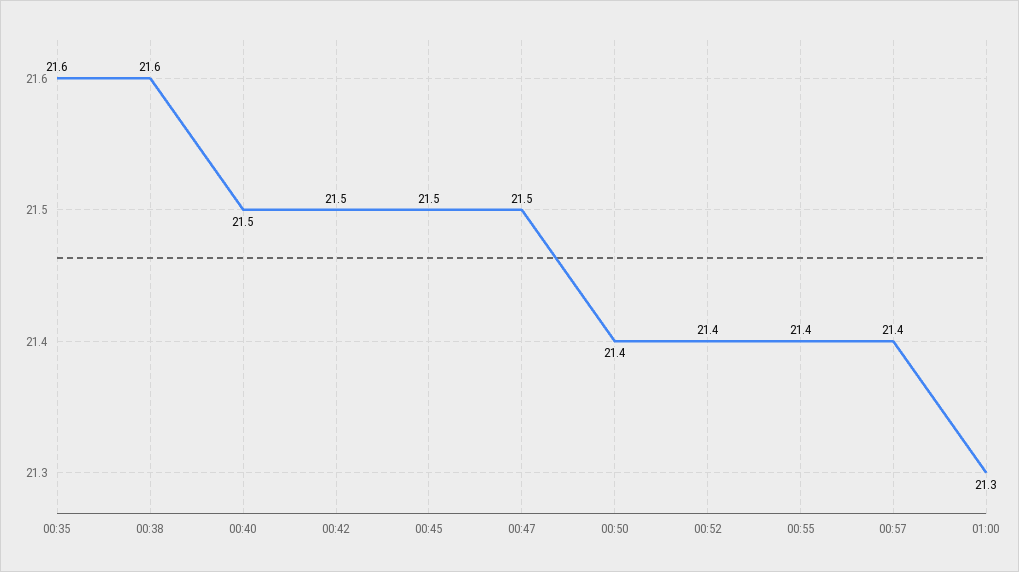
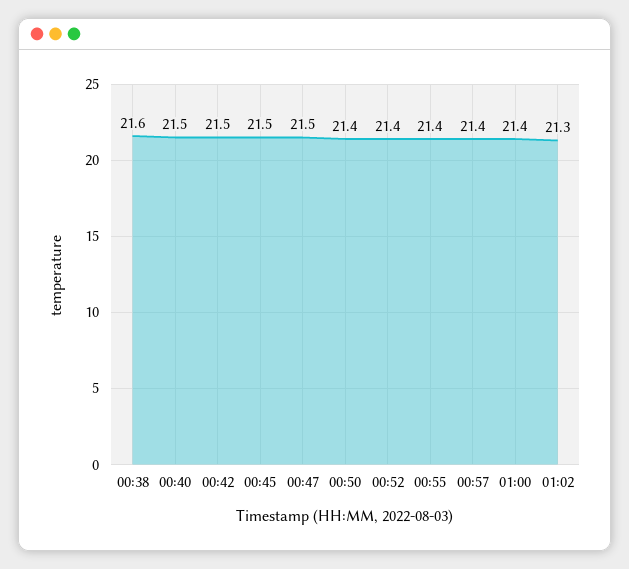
00:35: 21.6 -> none
01:00: 21.3 -> 21.4
01:02: none -> 21.3

